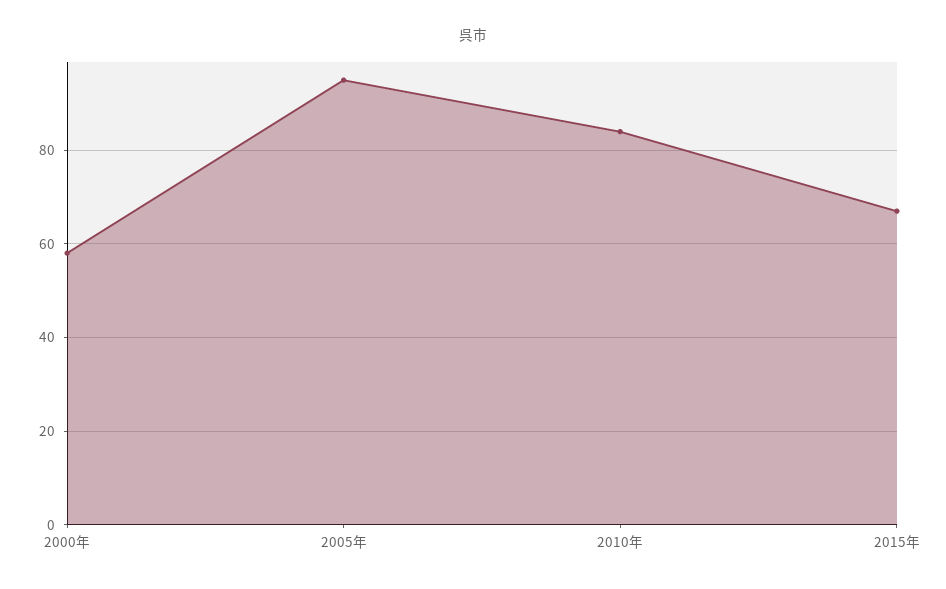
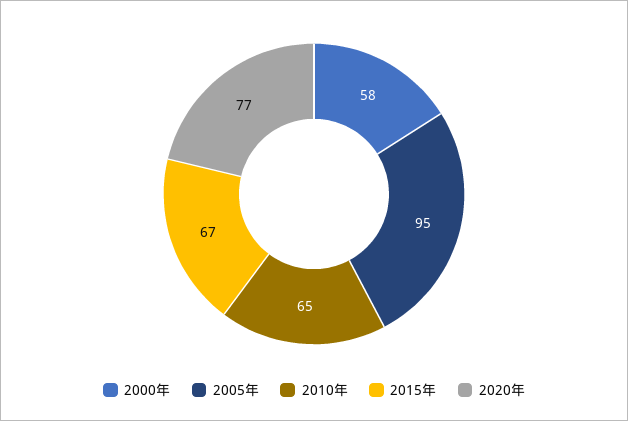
2010年: 85 -> 65
2020年: none -> 77

